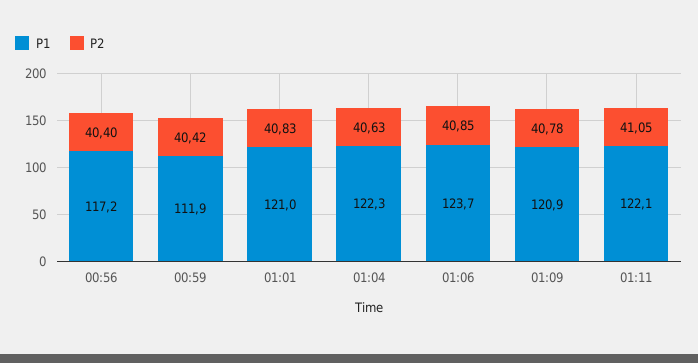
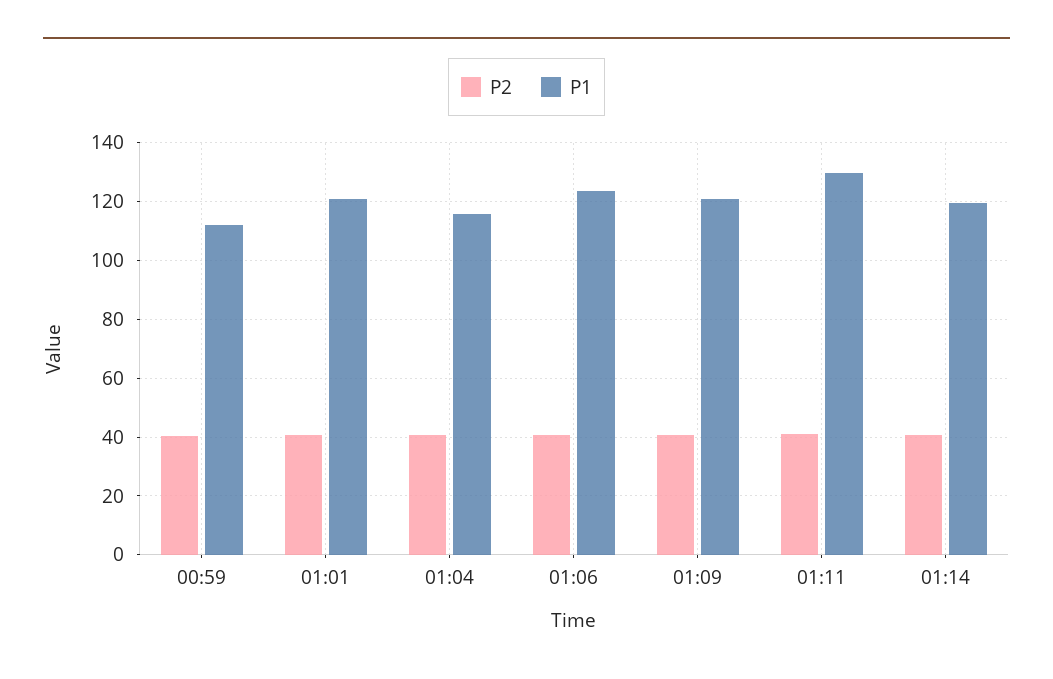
P1, 00:56: 117.2 -> none
P2, 00:56: 40.4 -> none
P1, 01:04: 122.3 -> 115
P1, 01:11: 122.1 -> 130
P2, 01:14: none -> 40
P1, 01:14: none -> 120

